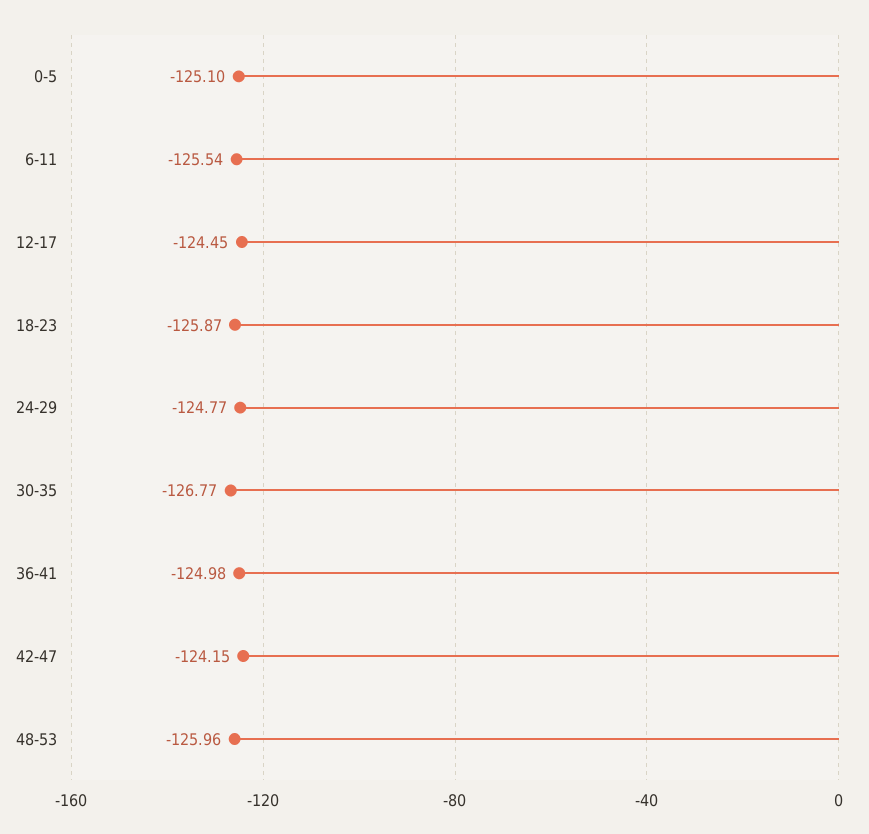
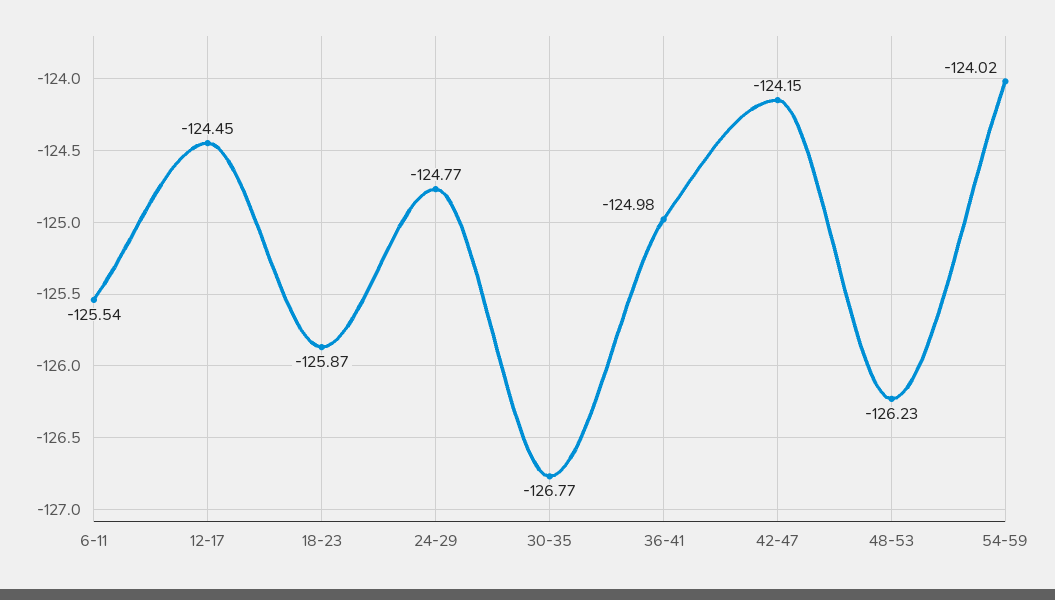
0-5: -125.1 -> none
48-53: -125.96 -> -126.23
54-59: none -> -124.02

